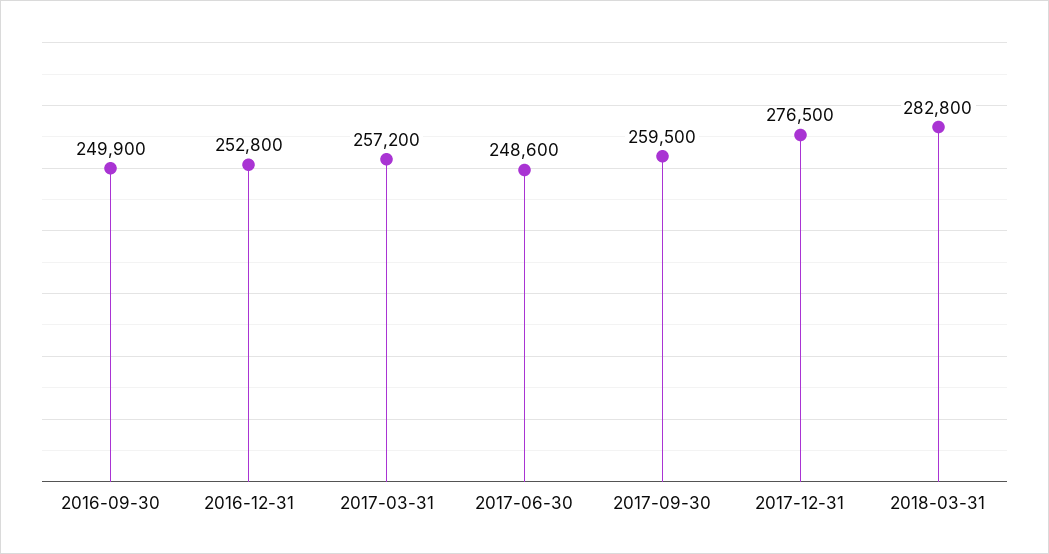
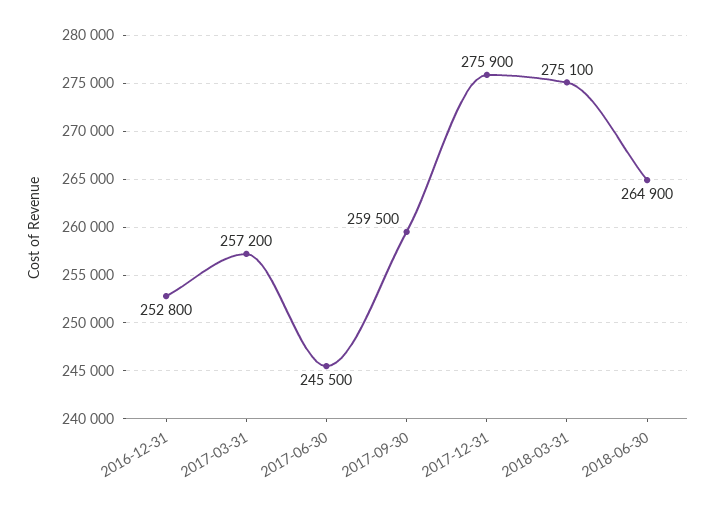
2016-09-30: 249900 -> none
2017-06-30: 248600 -> 245500
2017-12-31: 276500 -> 275900
2018-03-31: 282800 -> 275100
2018-06-30: none -> 264900

